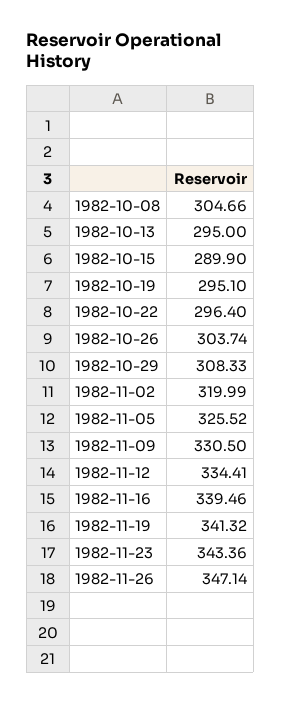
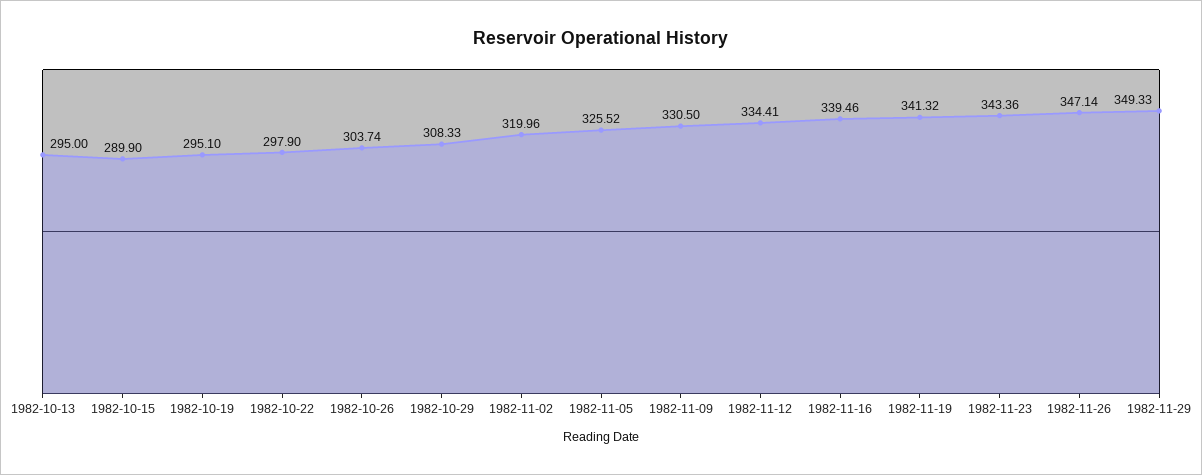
1982-10-08: 304.66 -> none
1982-10-22: 296.4 -> 297.9
1982-11-02: 319.99 -> 319.96
1982-11-29: none -> 349.33

